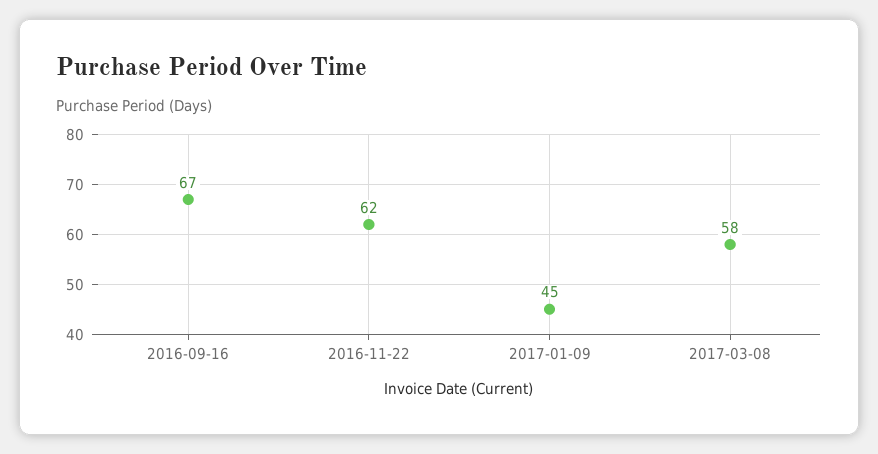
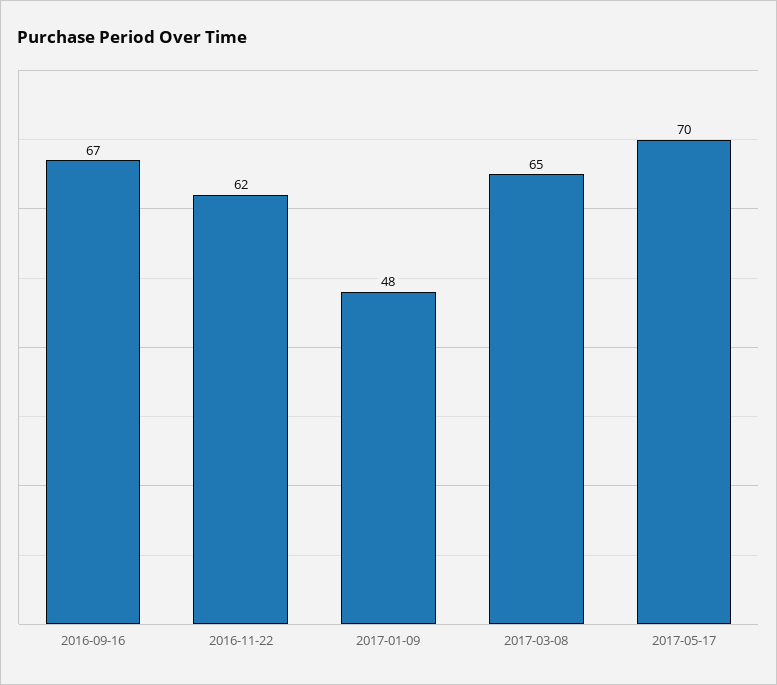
2017-01-09: 45 -> 48
2017-03-08: 58 -> 65
2017-05-17: none -> 70

